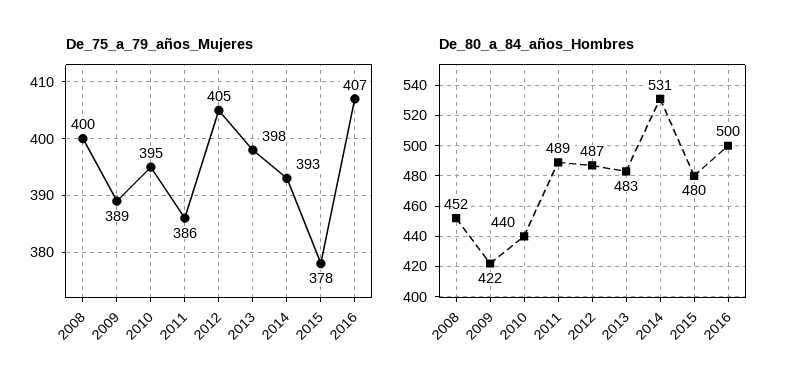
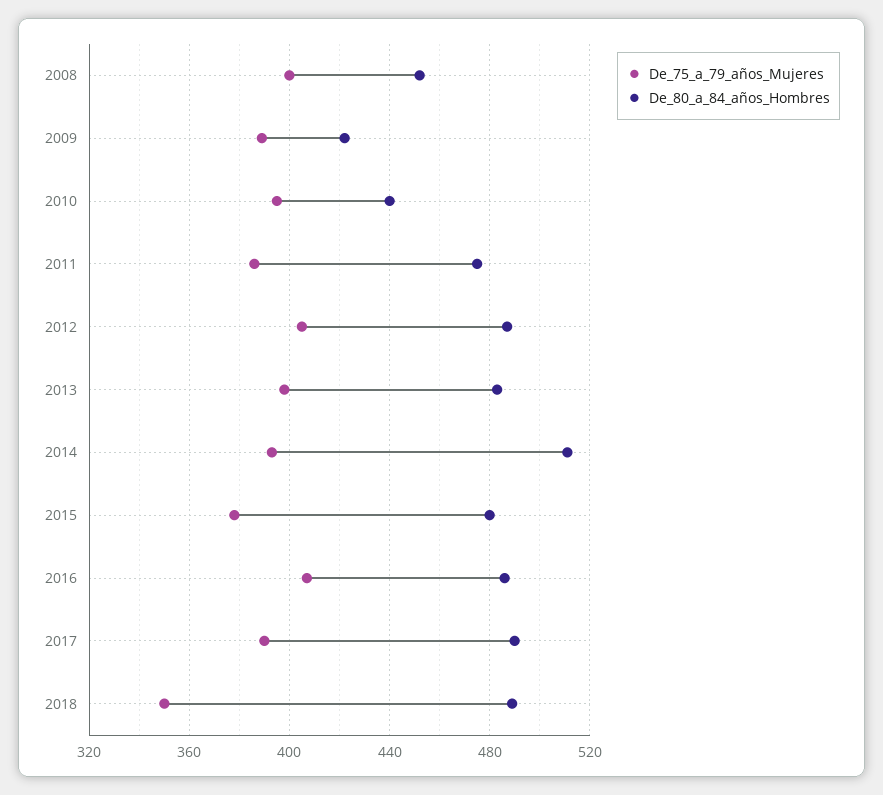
De_80_a_84_años_Hombres, 2011: 489 -> 475
De_80_a_84_años_Hombres, 2014: 531 -> 510
De_80_a_84_años_Hombres, 2016: 500 -> 485
De_75_a_79_años_Mujeres, 2017: none -> 390
De_80_a_84_años_Hombres, 2017: none -> 490
De_75_a_79_años_Mujeres, 2018: none -> 350
De_80_a_84_años_Hombres, 2018: none -> 490

